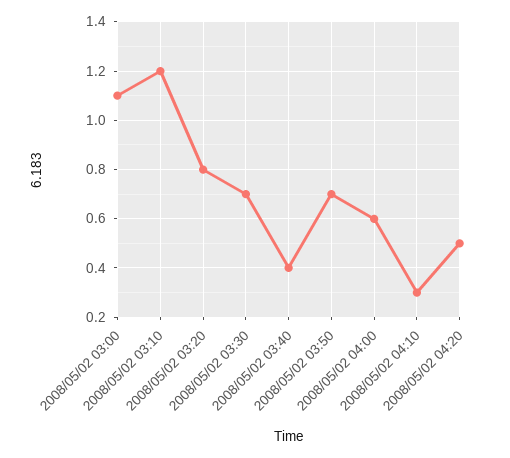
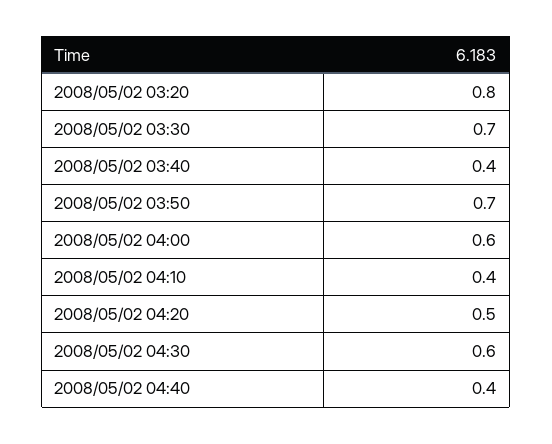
2008/05/02 03:00: 1.1 -> none
2008/05/02 03:10: 1.2 -> none
2008/05/02 04:10: 0.3 -> 0.4
2008/05/02 04:30: none -> 0.6
2008/05/02 04:40: none -> 0.4

